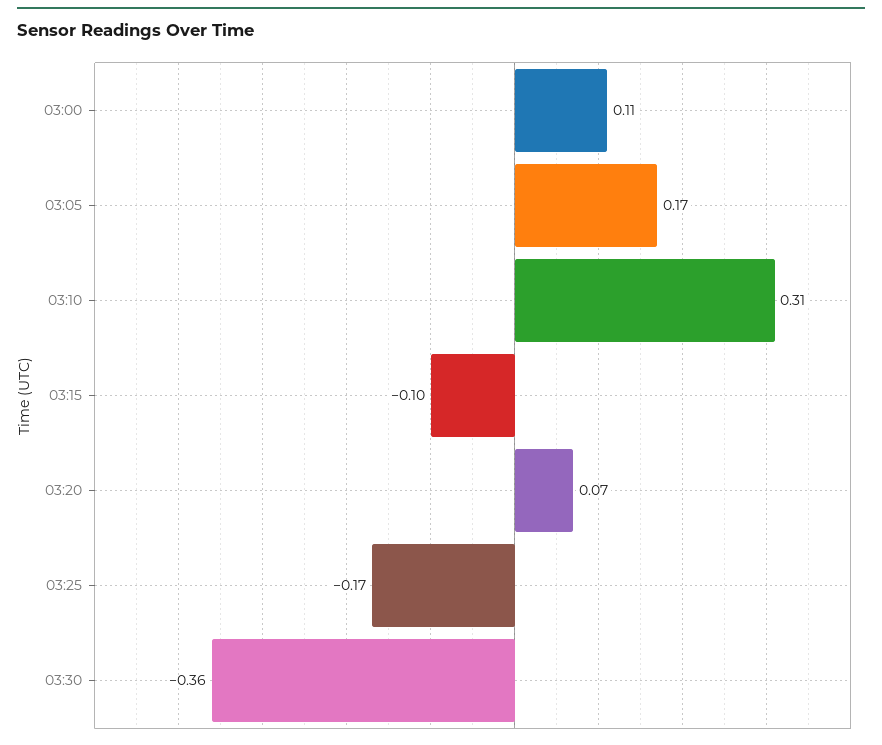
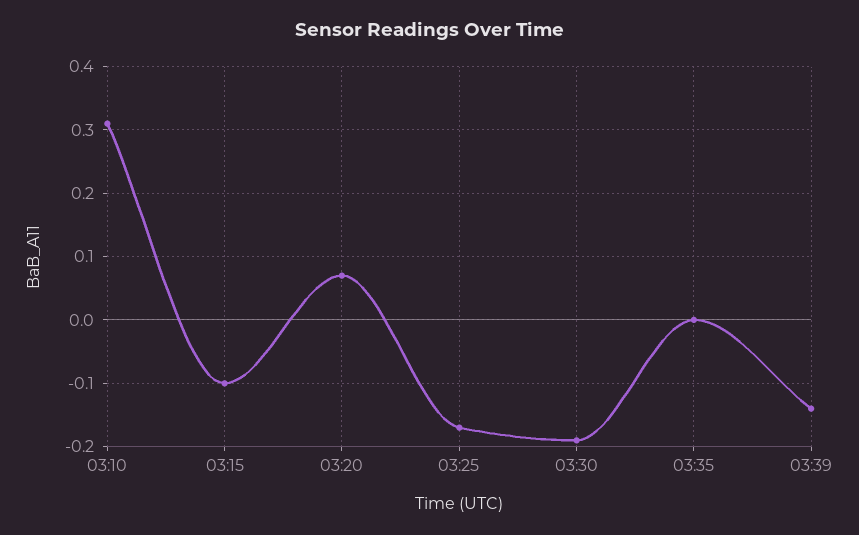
03:00: 0.11 -> none
03:05: 0.17 -> none
03:30: -0.36 -> -0.19
03:35: none -> 0
03:39: none -> -0.14

